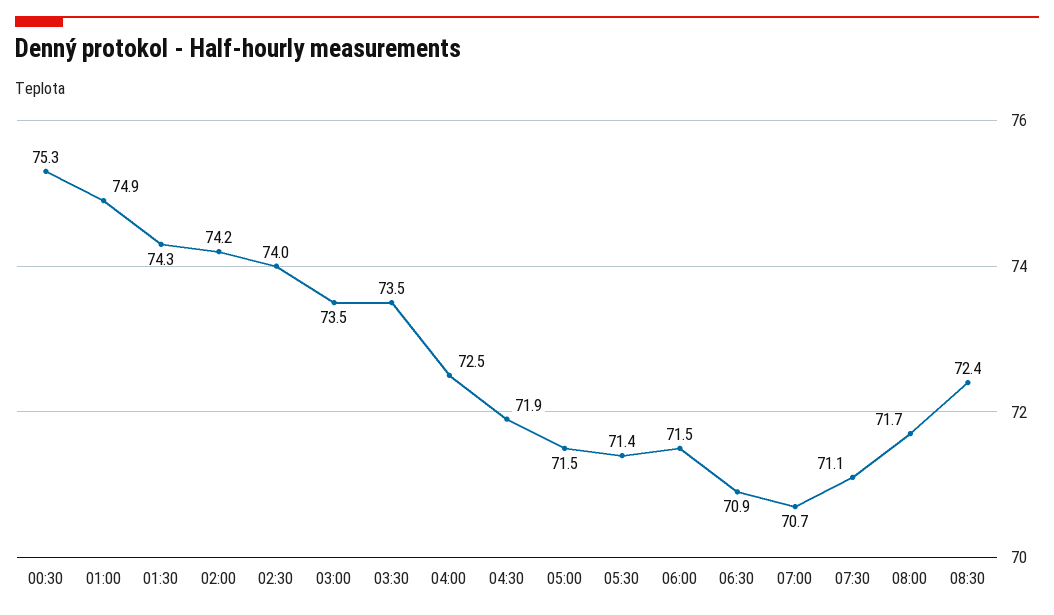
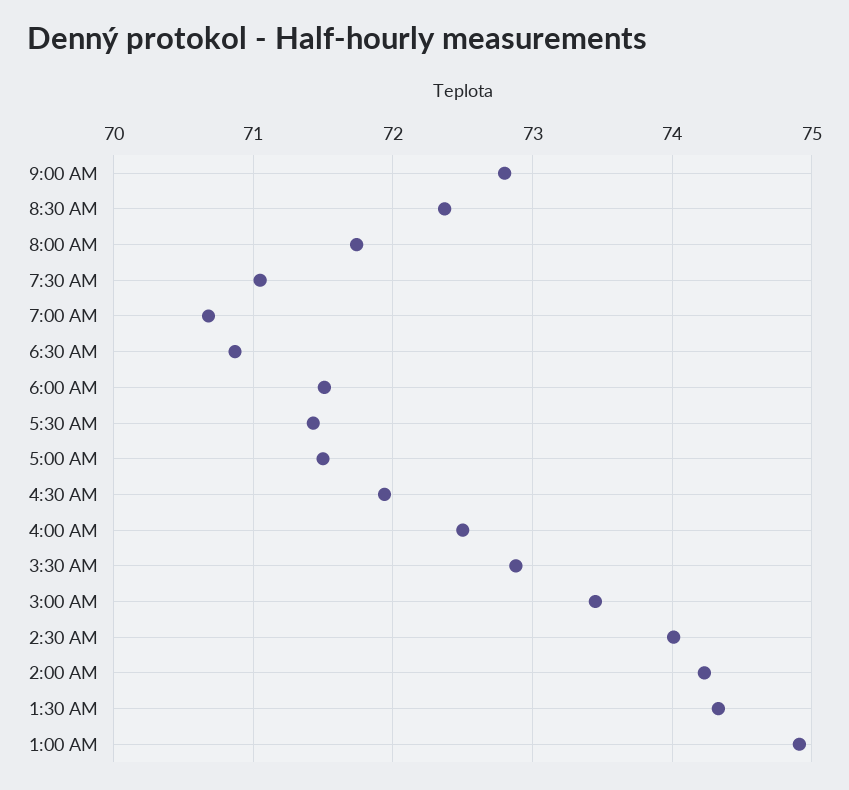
00:30: 75.3 -> none
03:30: 73.5 -> 72.9
9:00 AM: none -> 72.8

